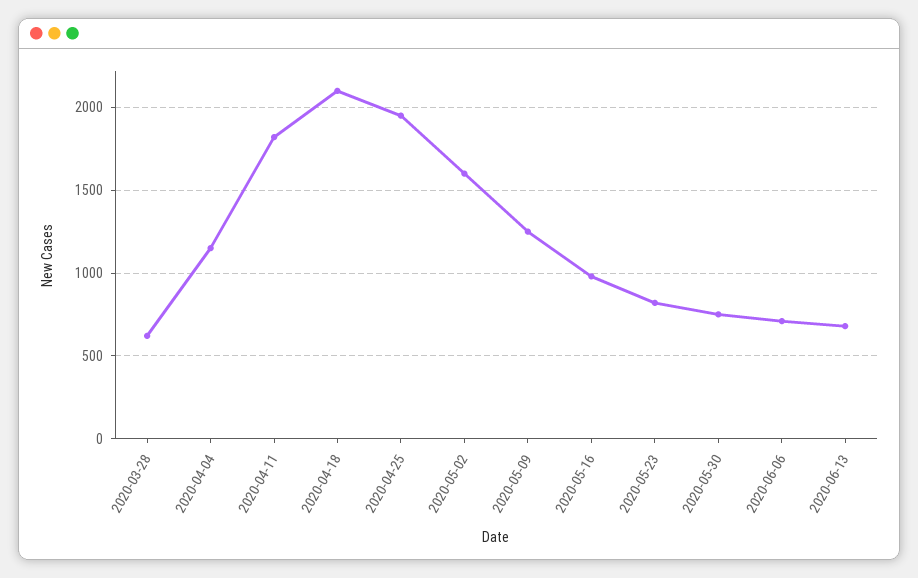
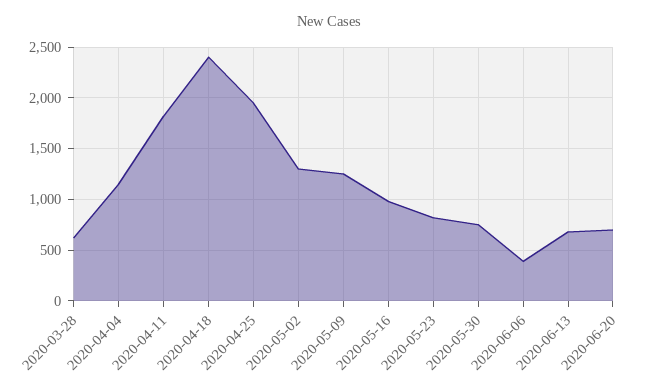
2020-04-18: 2100 -> 2400
2020-05-02: 1600 -> 1300
2020-06-06: 700 -> 400
2020-06-20: none -> 700

